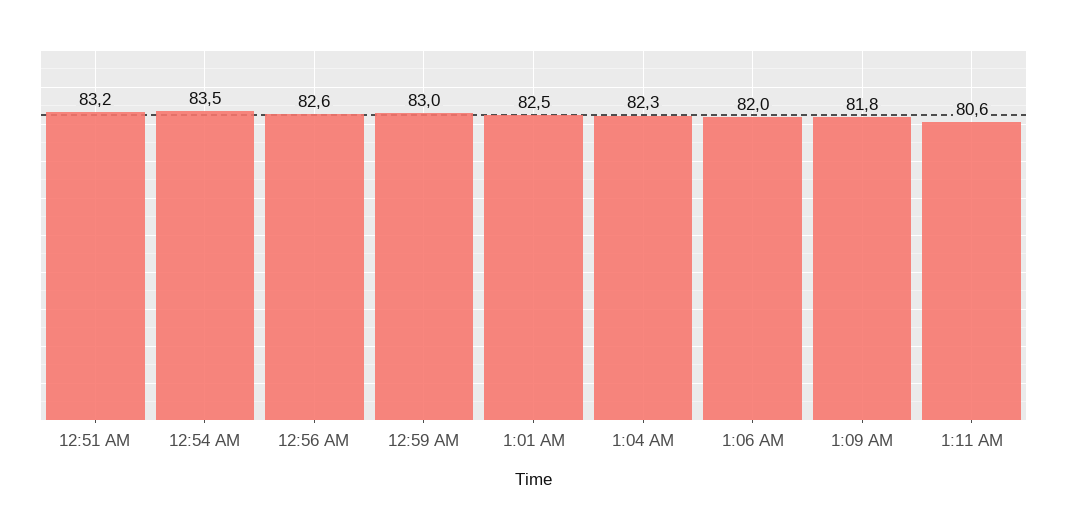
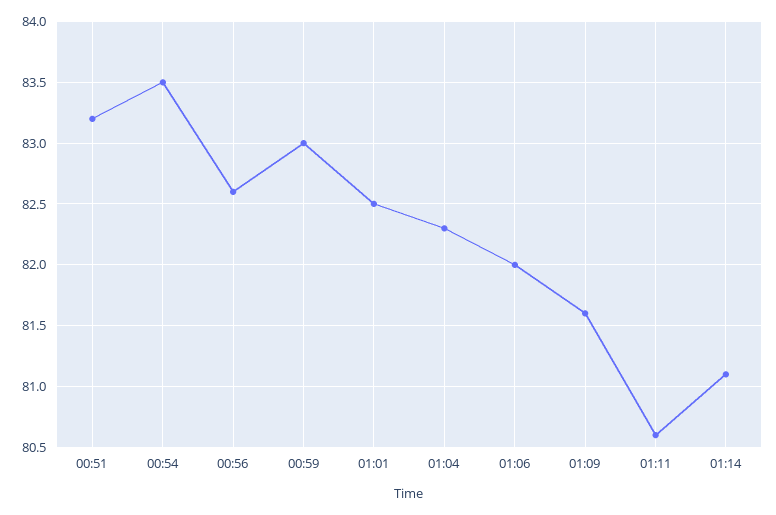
1:09 AM: 81.8 -> 81.6
01:14: none -> 81.1

